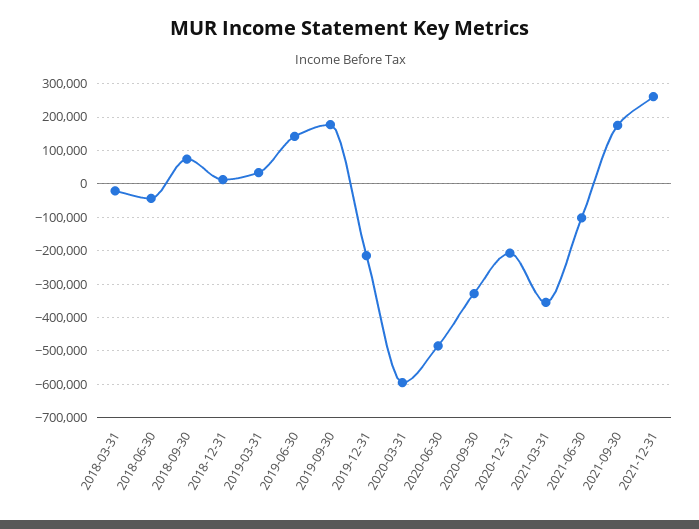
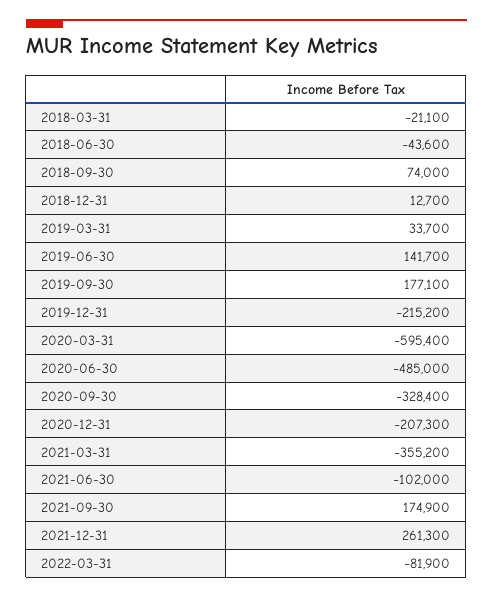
2022-03-31: none -> -81900

